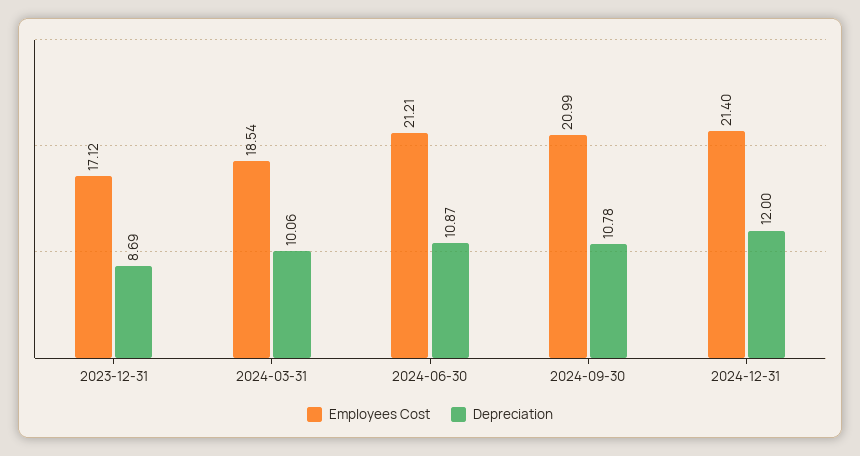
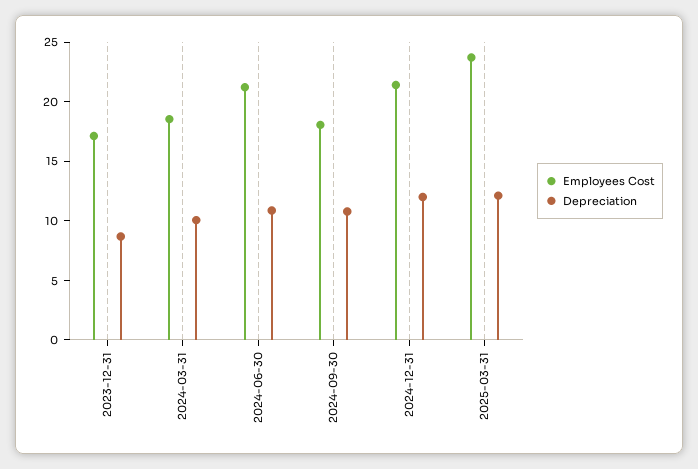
Employees Cost, 2024-09-30: 20.99 -> 18
Employees Cost, 2025-03-31: none -> 24
Depreciation, 2025-03-31: none -> 12

